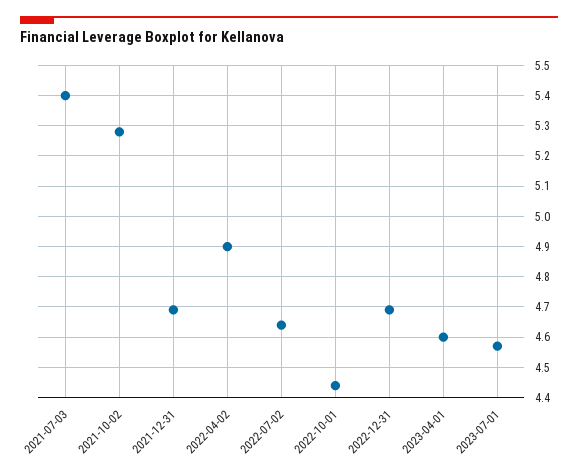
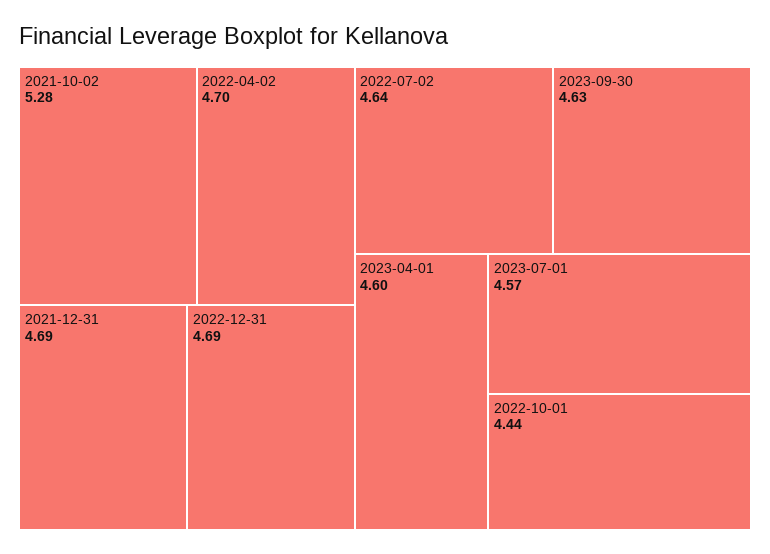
2021-07-03: 5.4 -> none
2022-04-02: 4.9 -> 4.7
2023-09-30: none -> 4.63

